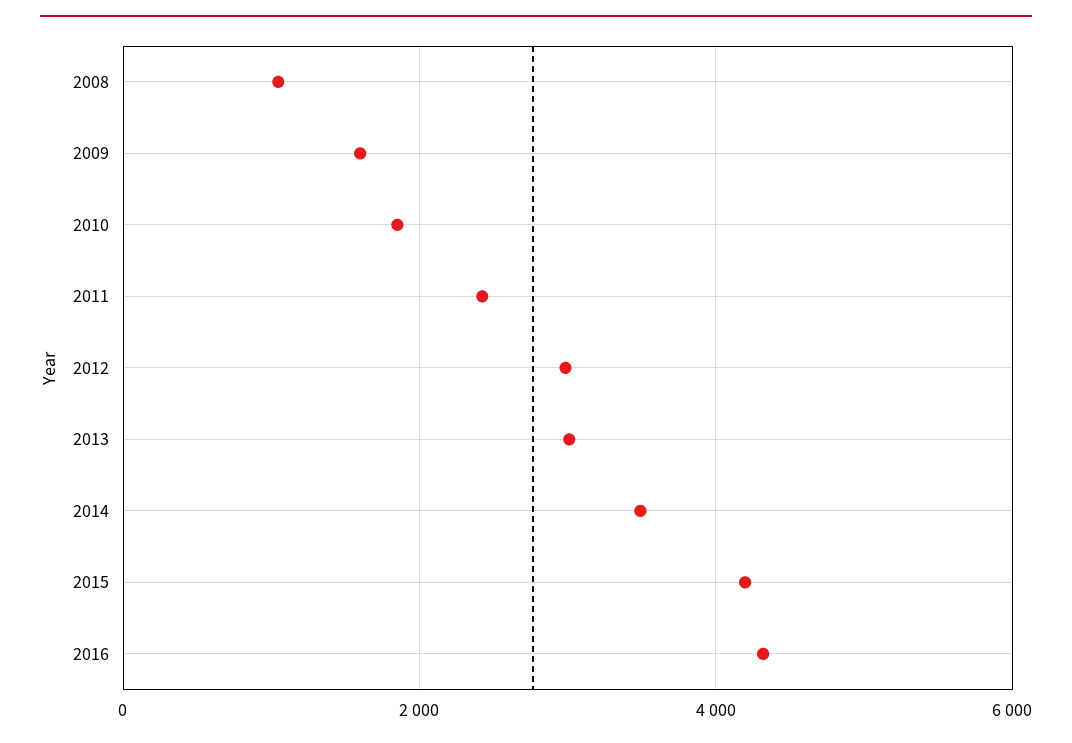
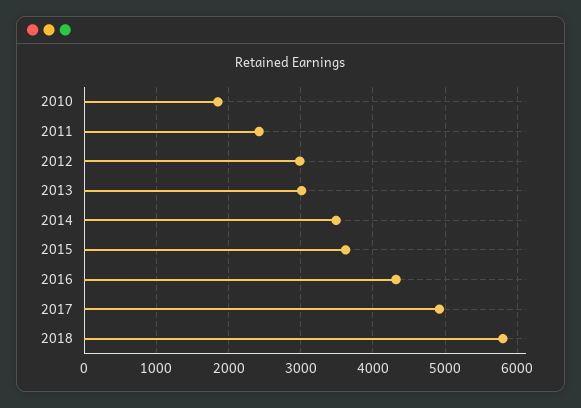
2008: 1000 -> none
2009: 1600 -> none
2015: 4200 -> 3600
2017: none -> 4900
2018: none -> 5800

